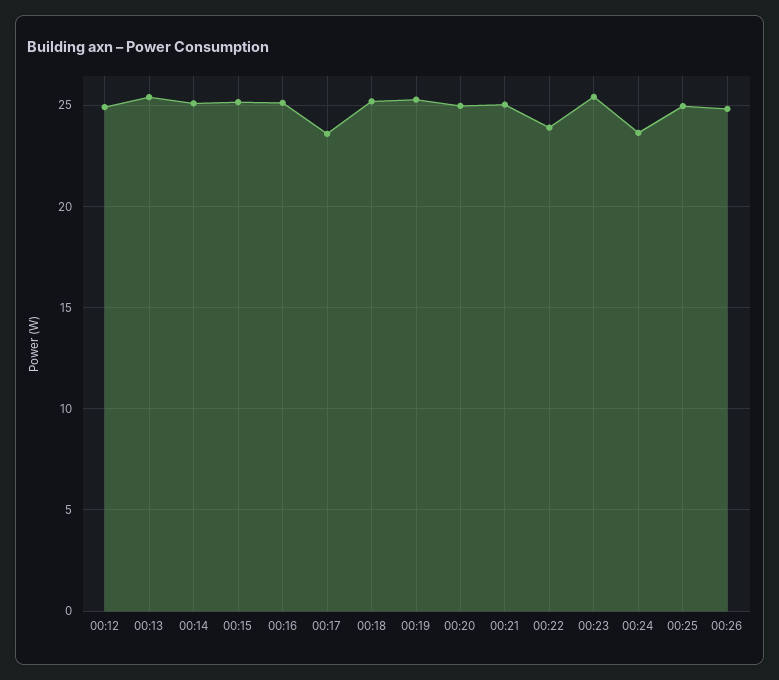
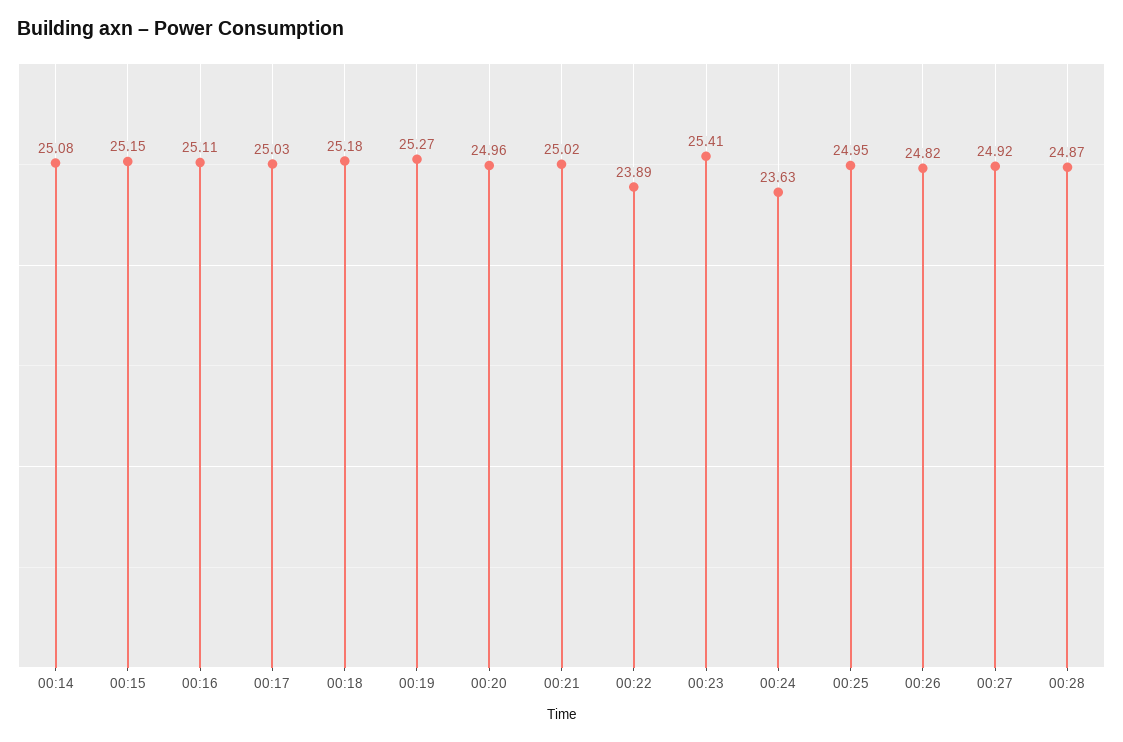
00:12: 25 -> none
00:13: 25.5 -> none
00:17: 23.5 -> 25.03
00:27: none -> 24.92
00:28: none -> 24.87

